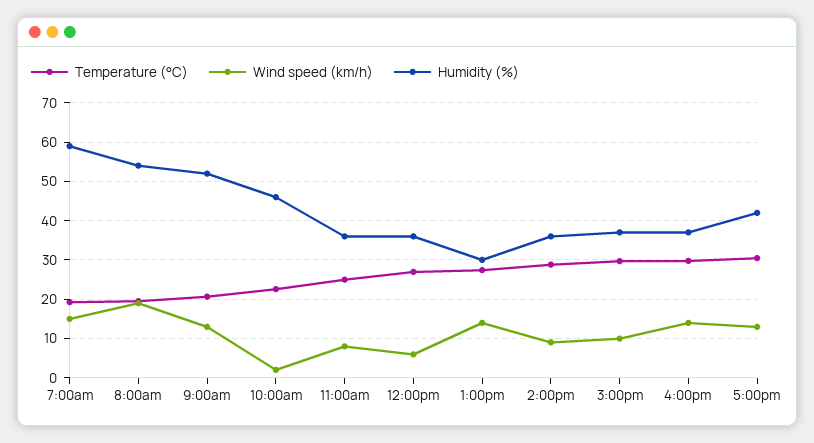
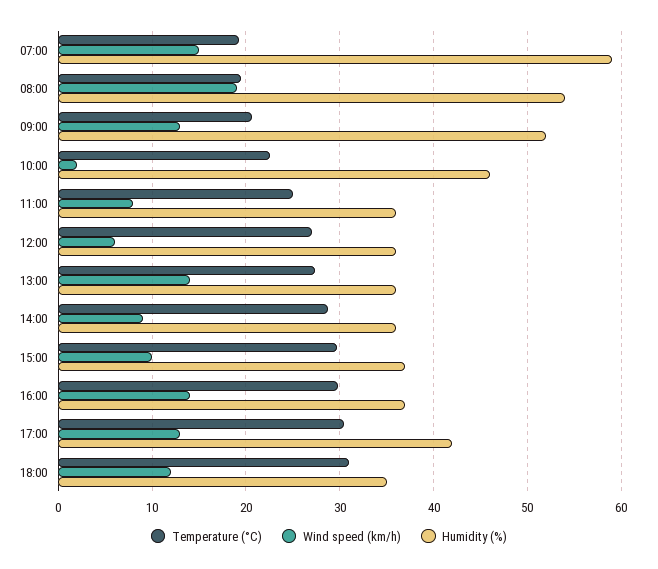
Humidity (%), 1:00pm: 30 -> 36
Temperature (°C), 18:00: none -> 31
Wind speed (km/h), 18:00: none -> 12
Humidity (%), 18:00: none -> 35

